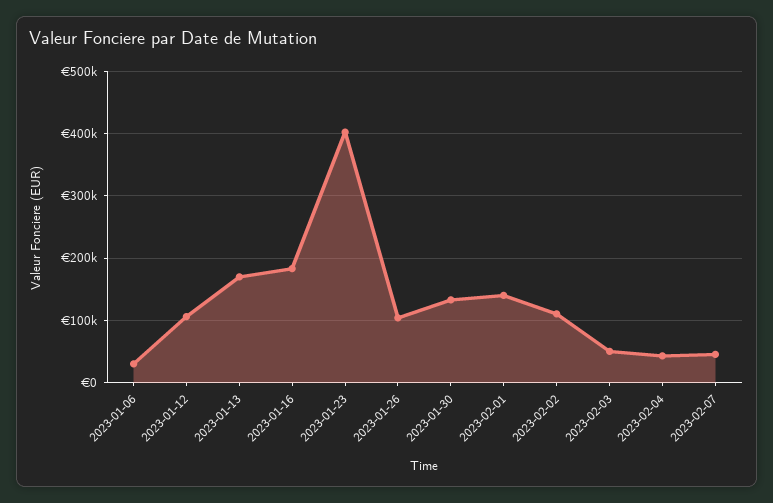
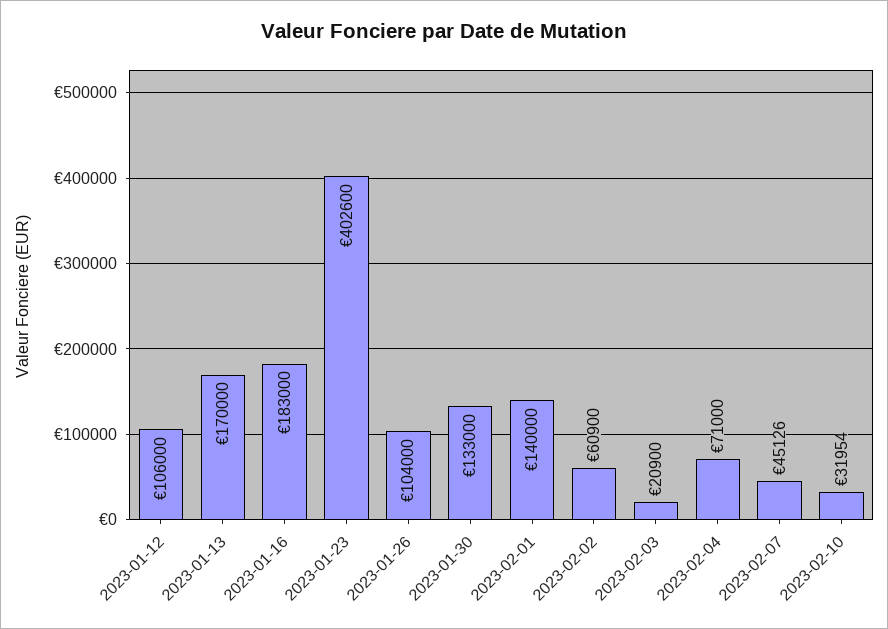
2023-01-06: 30000 -> none
2023-02-02: 110000 -> 60900
2023-02-03: 50000 -> 20900
2023-02-04: 40000 -> 71000
2023-02-10: none -> 31954

